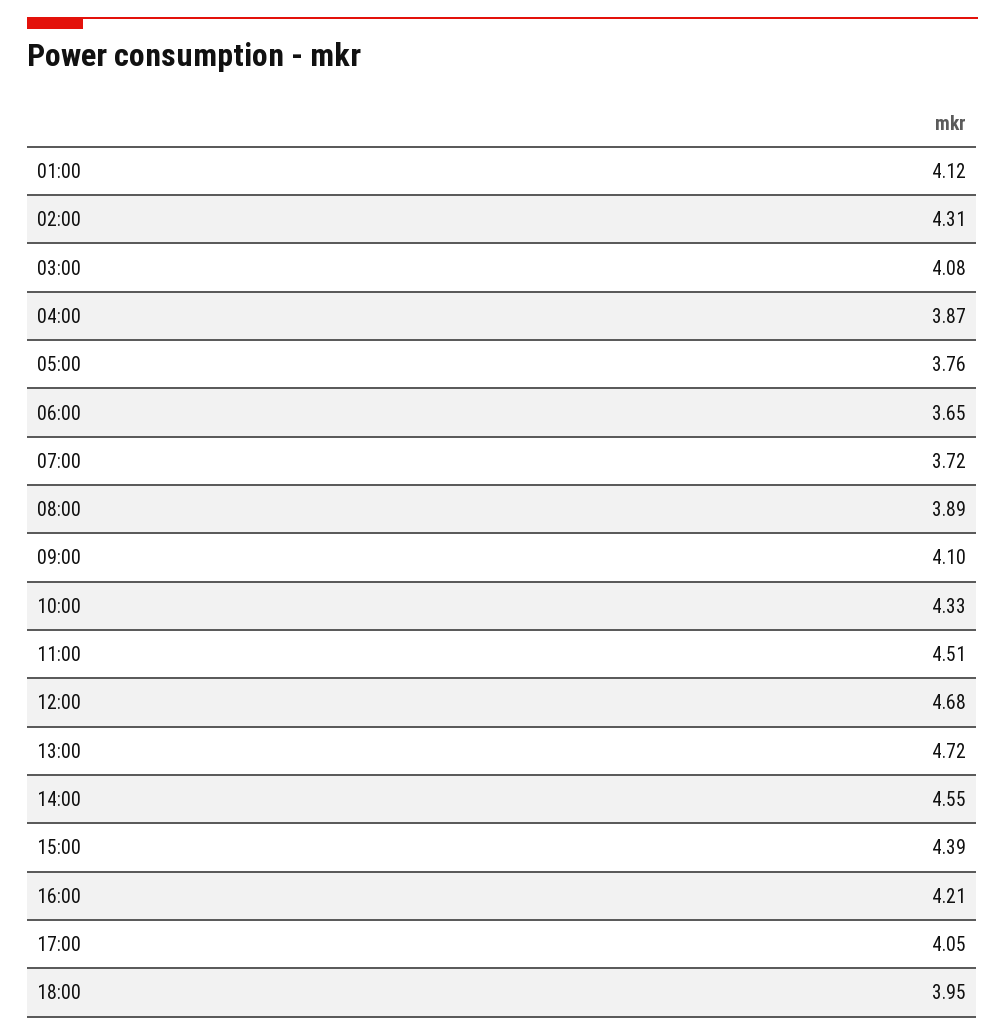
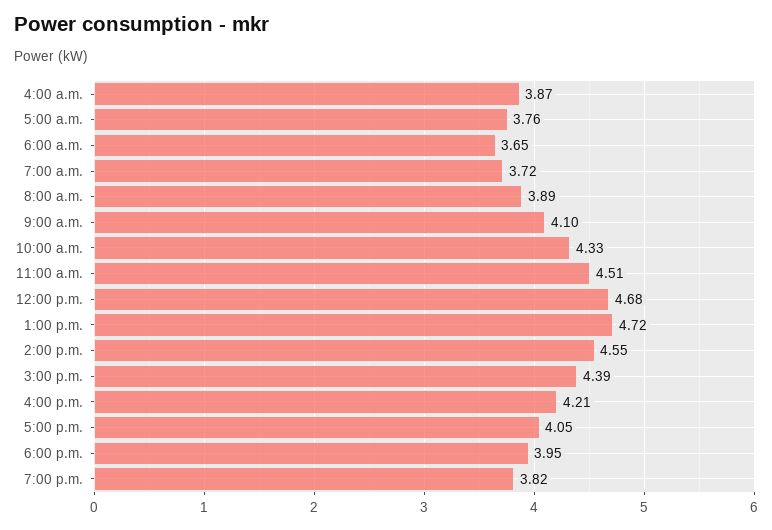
01:00: 4.12 -> none
02:00: 4.31 -> none
03:00: 4.08 -> none
7:00 p.m.: none -> 3.82

